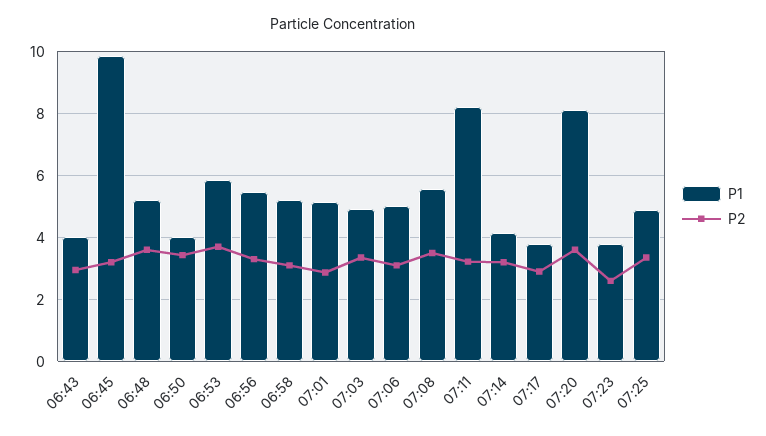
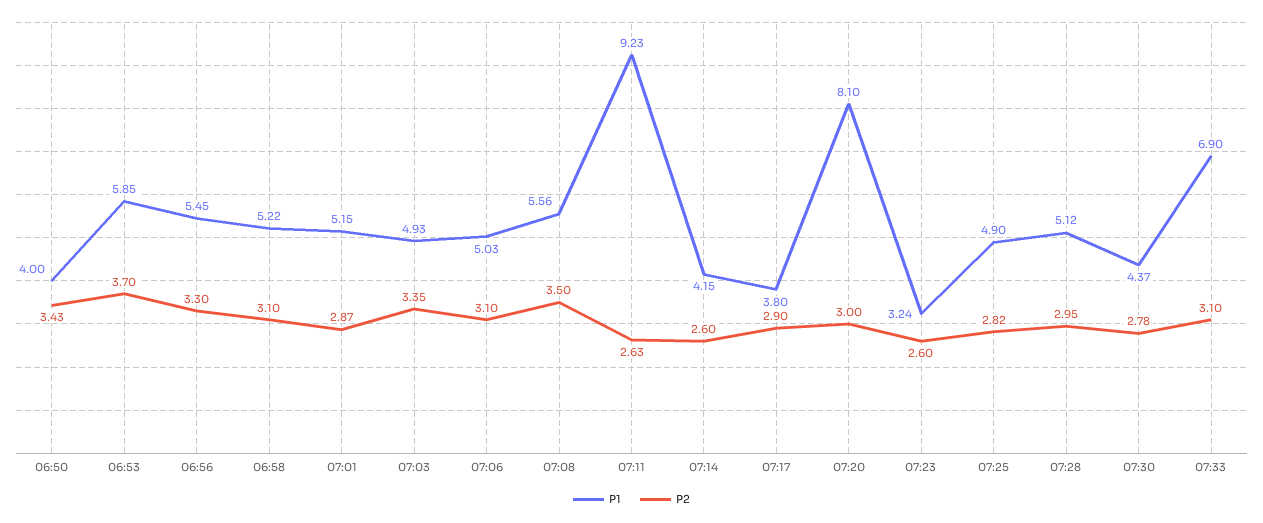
P1, 06:43: 4 -> none
P2, 06:43: 3 -> none
P1, 06:45: 9.8 -> none
P2, 06:45: 3.2 -> none
P1, 06:48: 5.2 -> none
P2, 06:48: 3.6 -> none
P1, 07:11: 8.2 -> 9.23
P2, 07:11: 3.2 -> 2.63
P2, 07:14: 3.2 -> 2.6
P2, 07:20: 3.6 -> 3
P1, 07:23: 3.8 -> 3.24
P2, 07:25: 3.4 -> 2.82
P1, 07:28: none -> 5.12
P2, 07:28: none -> 2.95
P1, 07:30: none -> 4.37
P2, 07:30: none -> 2.78
P1, 07:33: none -> 6.9
P2, 07:33: none -> 3.1

